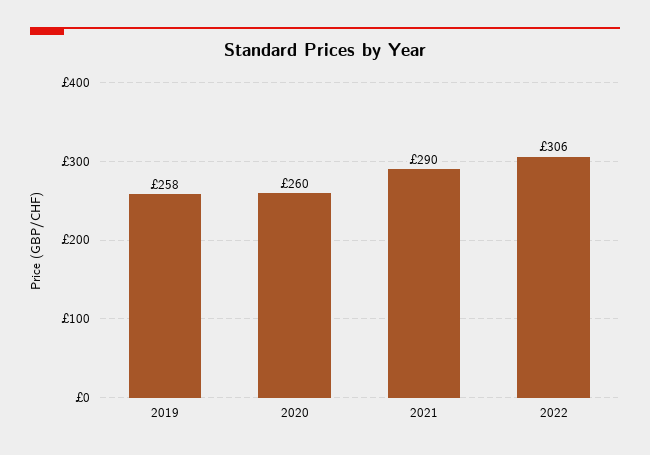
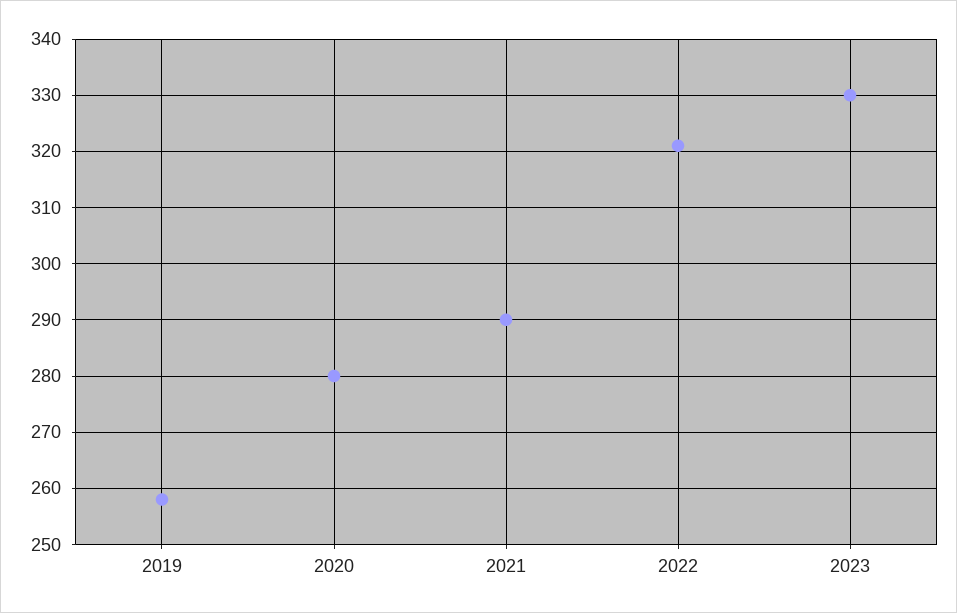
2020: 260 -> 280
2022: 306 -> 320
2023: none -> 330

